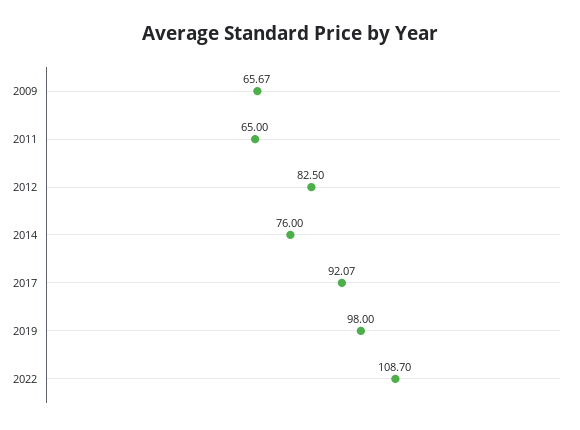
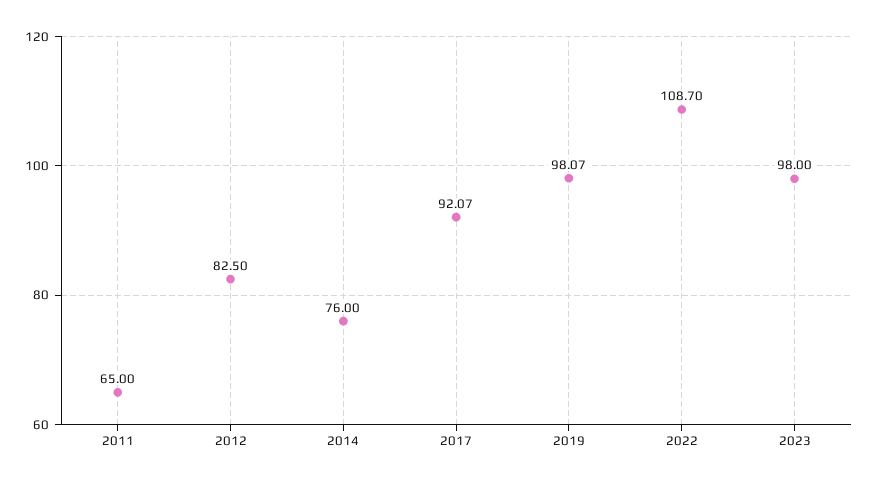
2009: 65.67 -> none
2019: 98 -> 98.07
2023: none -> 98

